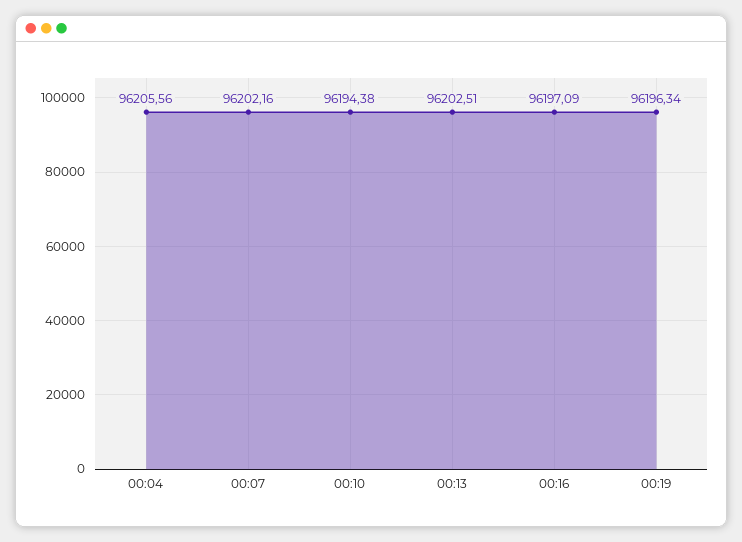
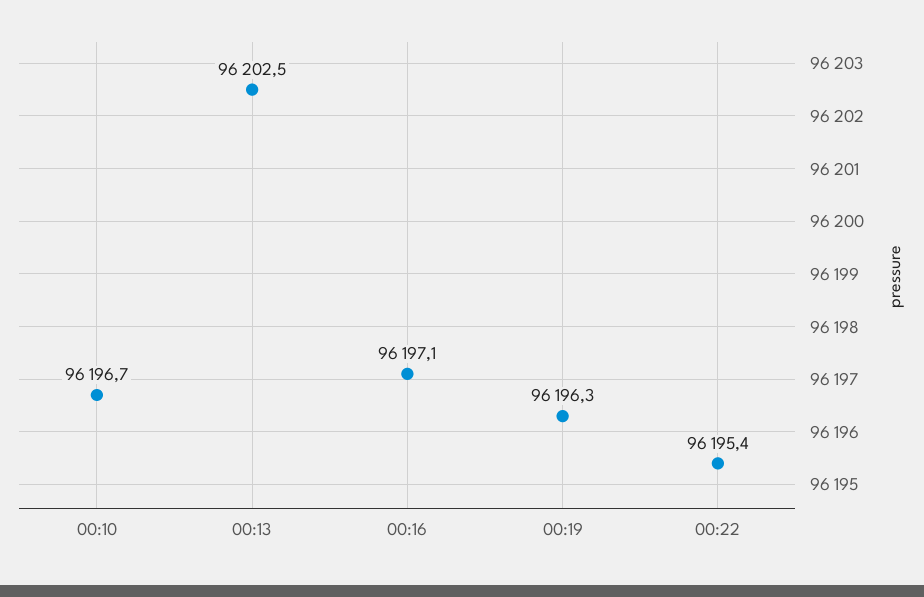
00:04: 96205.56 -> none
00:07: 96202.16 -> none
00:10: 96194.38 -> 96196.7
00:22: none -> 96195.4

